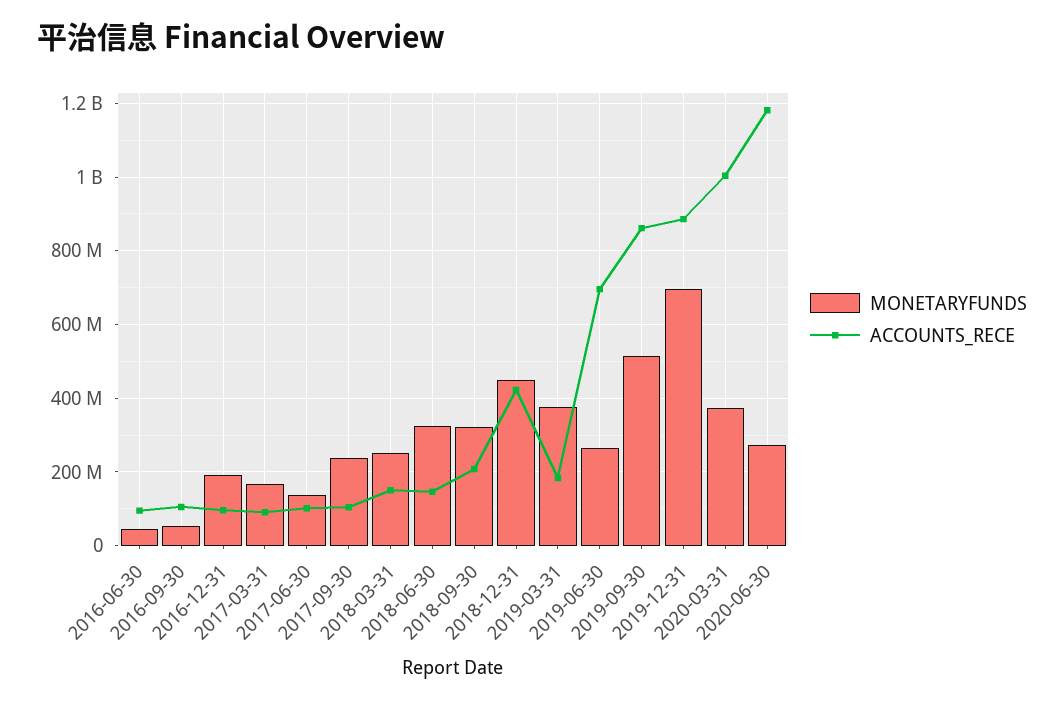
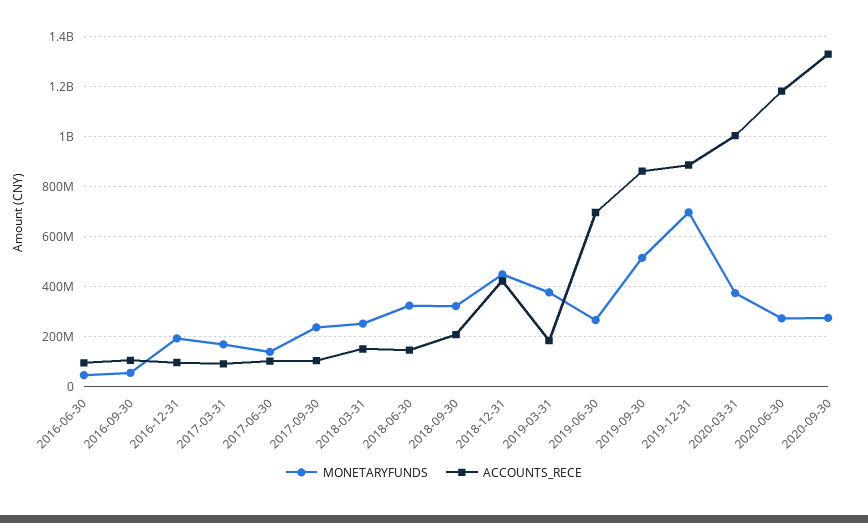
MONETARYFUNDS, 2020-09-30: none -> 275000000
ACCOUNTS_RECE, 2020-09-30: none -> 1325000000

